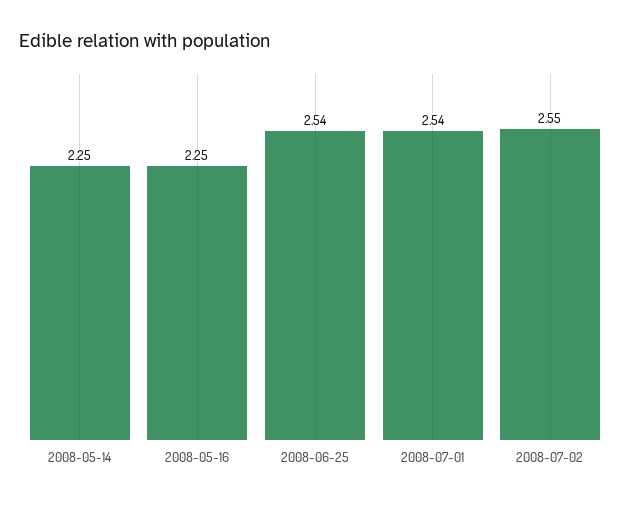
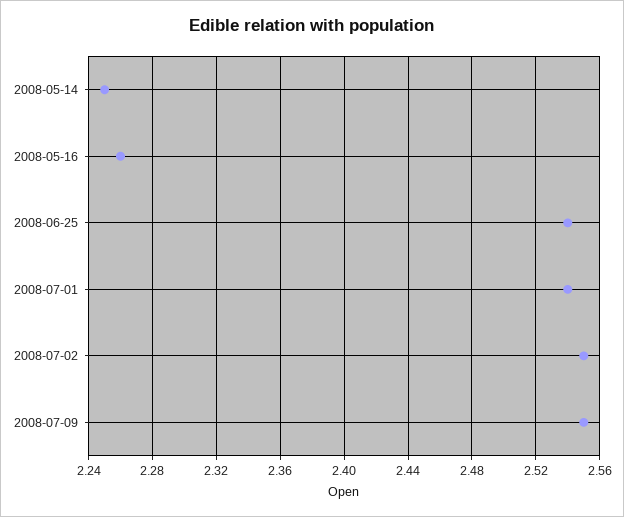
2008-05-16: 2.25 -> 2.26
2008-07-09: none -> 2.55

